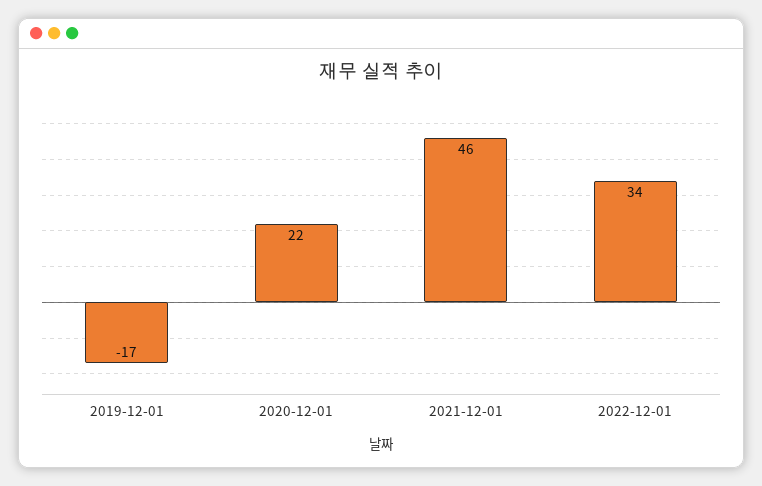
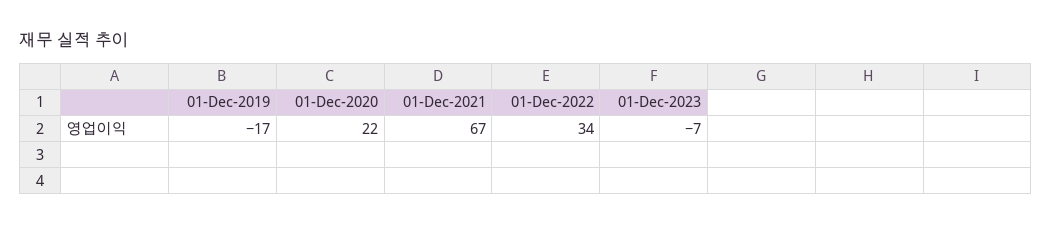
2021-12-01: 46 -> 67
01-Dec-2023: none -> -7

